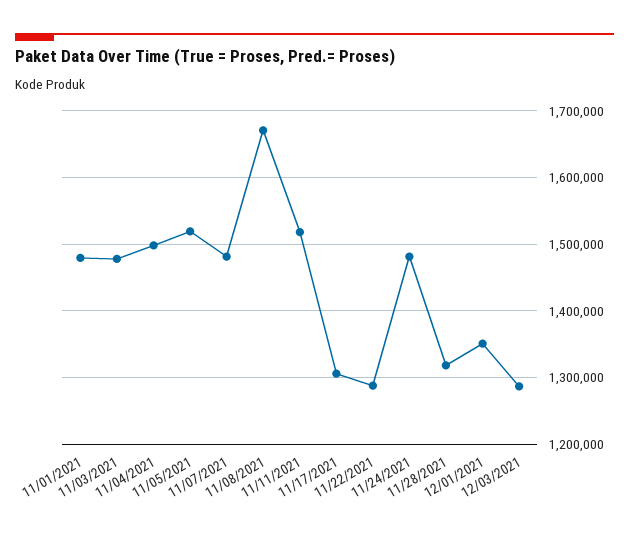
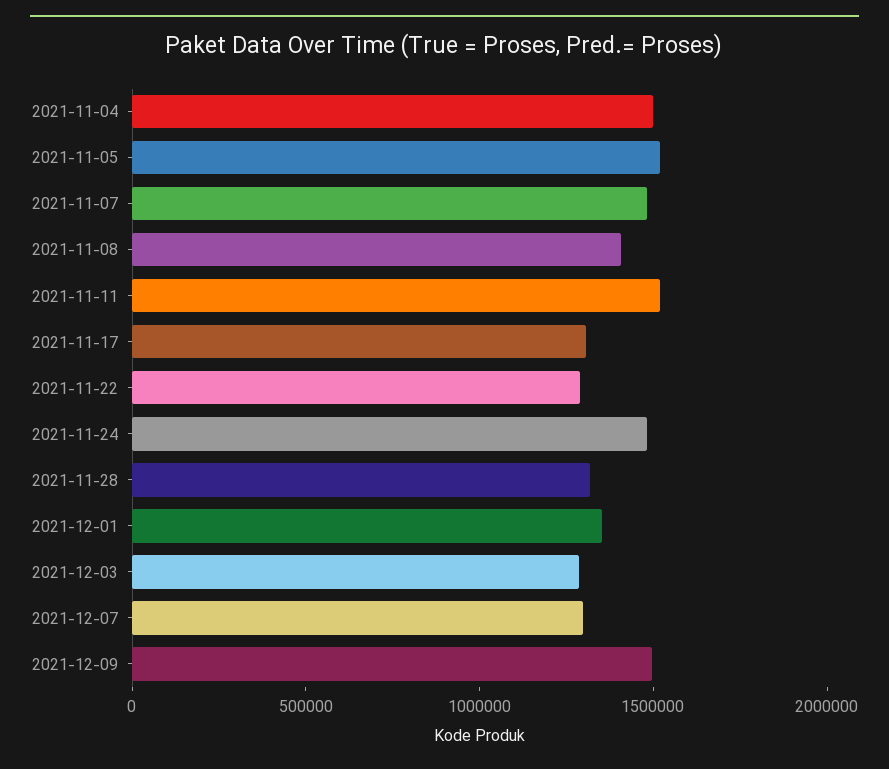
11/01/2021: 1480000 -> none
11/03/2021: 1480000 -> none
11/08/2021: 1670000 -> 1400000
2021-12-07: none -> 1300000
2021-12-09: none -> 1500000

